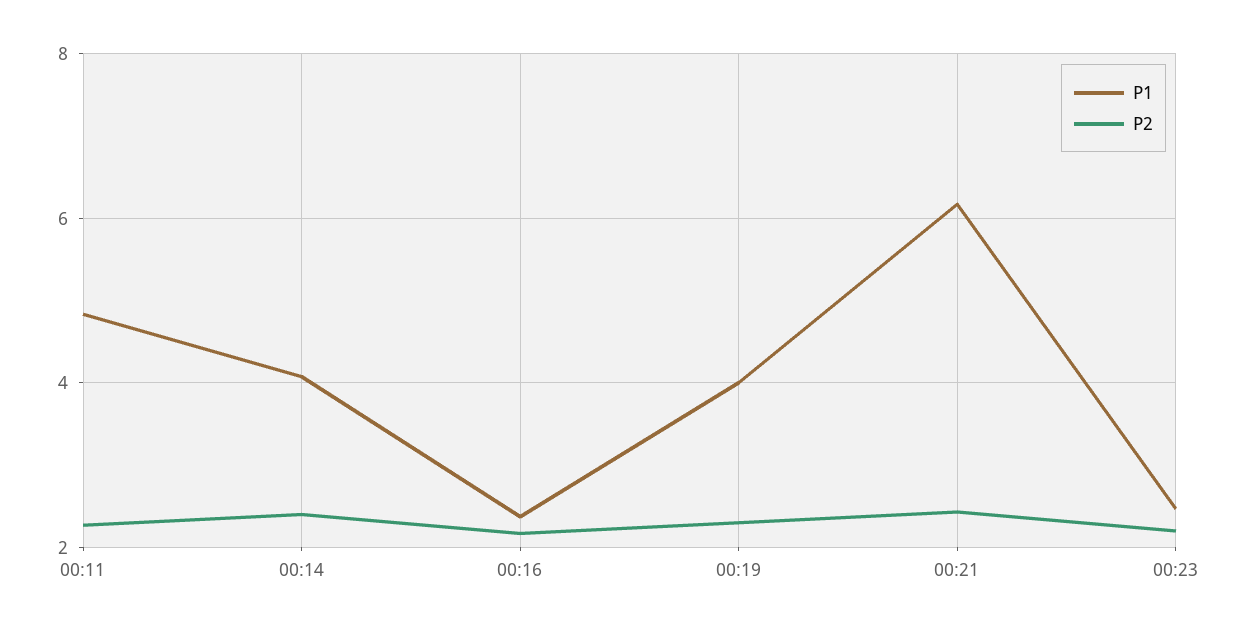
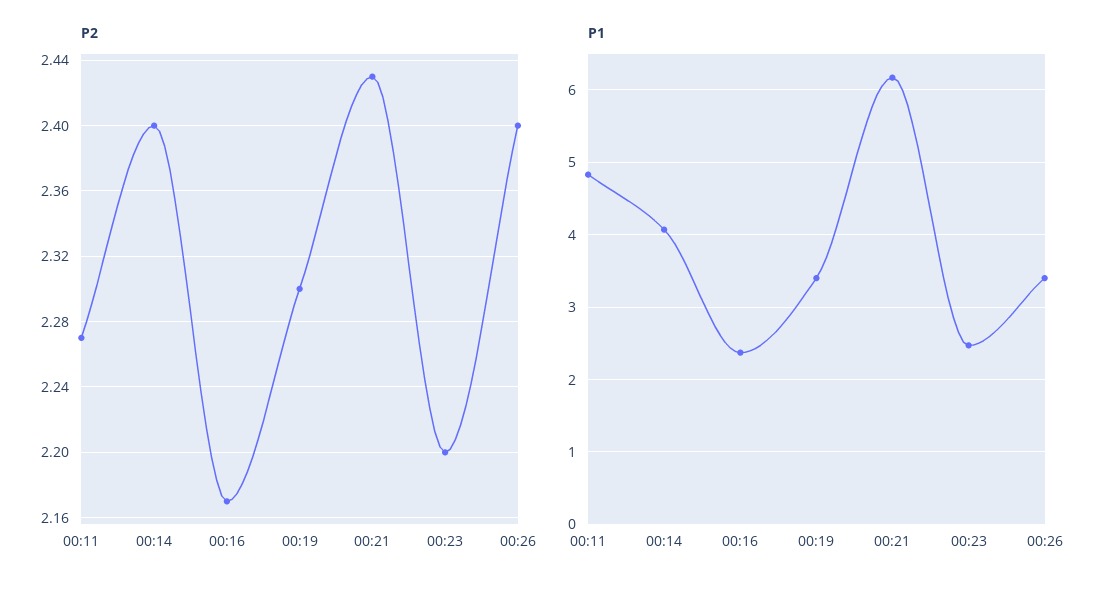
P1, 00:19: 4 -> 3.4
P2, 00:26: none -> 2.4
P1, 00:26: none -> 3.4

